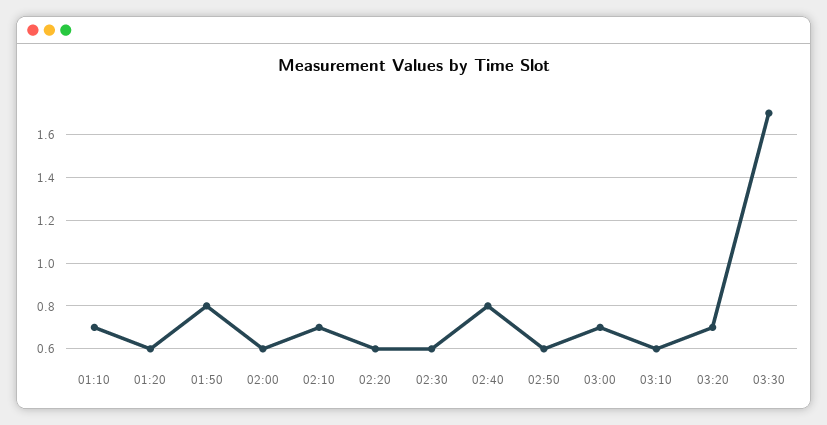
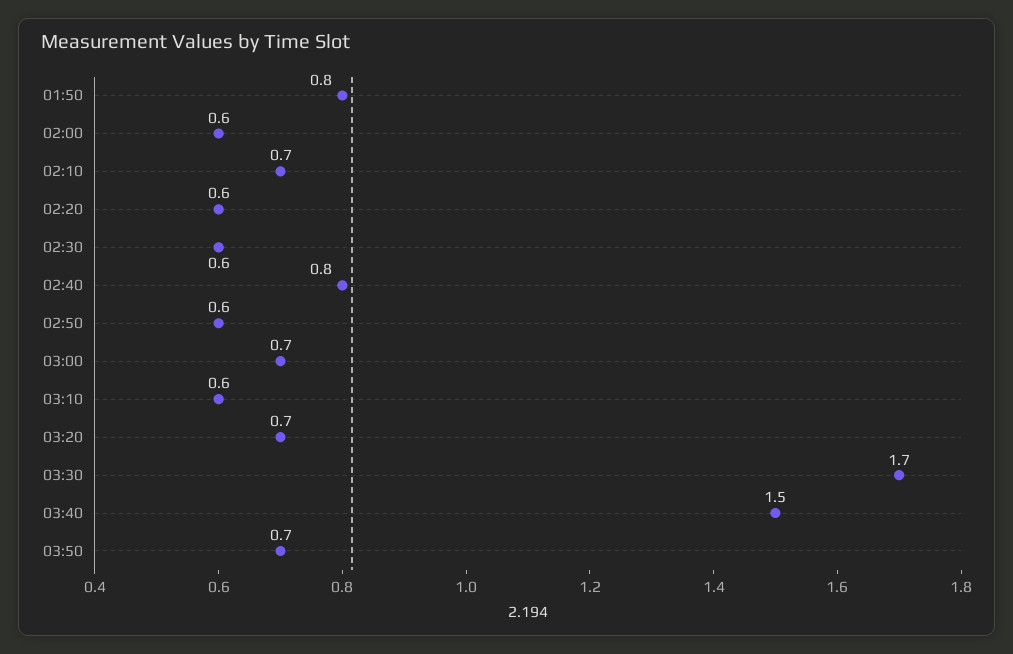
01:10: 0.7 -> none
01:20: 0.6 -> none
03:40: none -> 1.5
03:50: none -> 0.7

